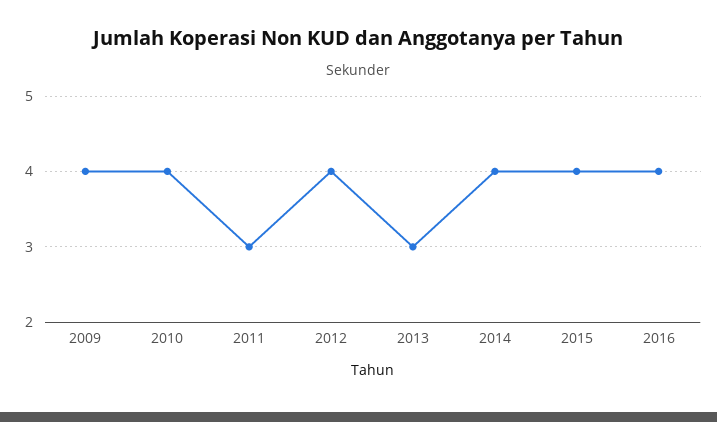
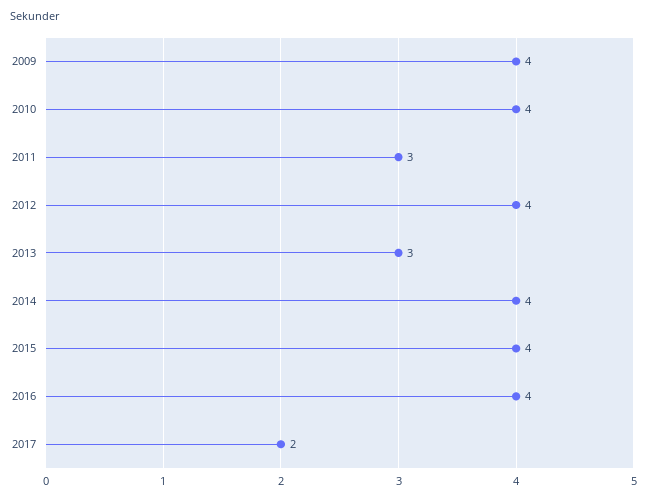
2017: none -> 2

